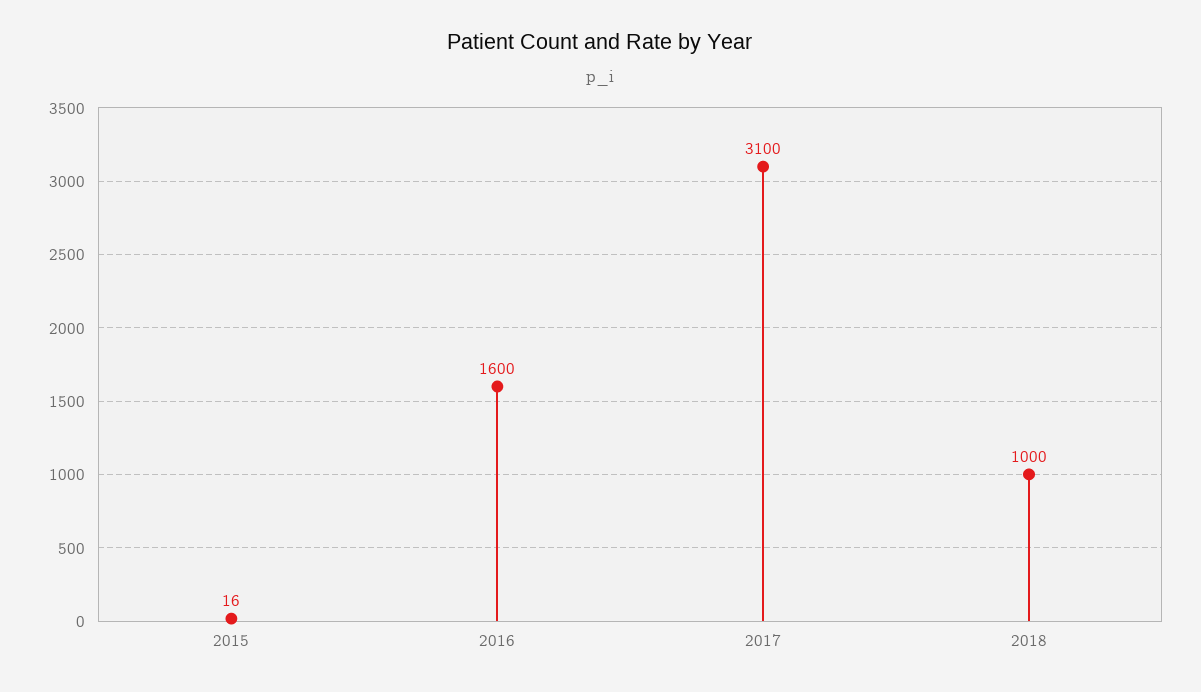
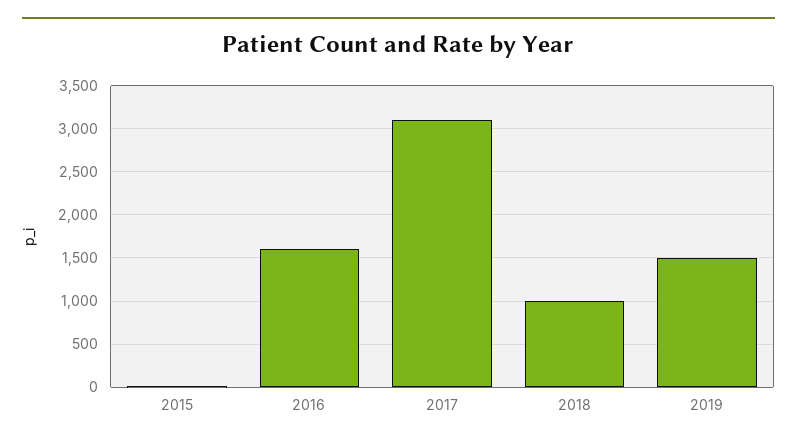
2019: none -> 1500

